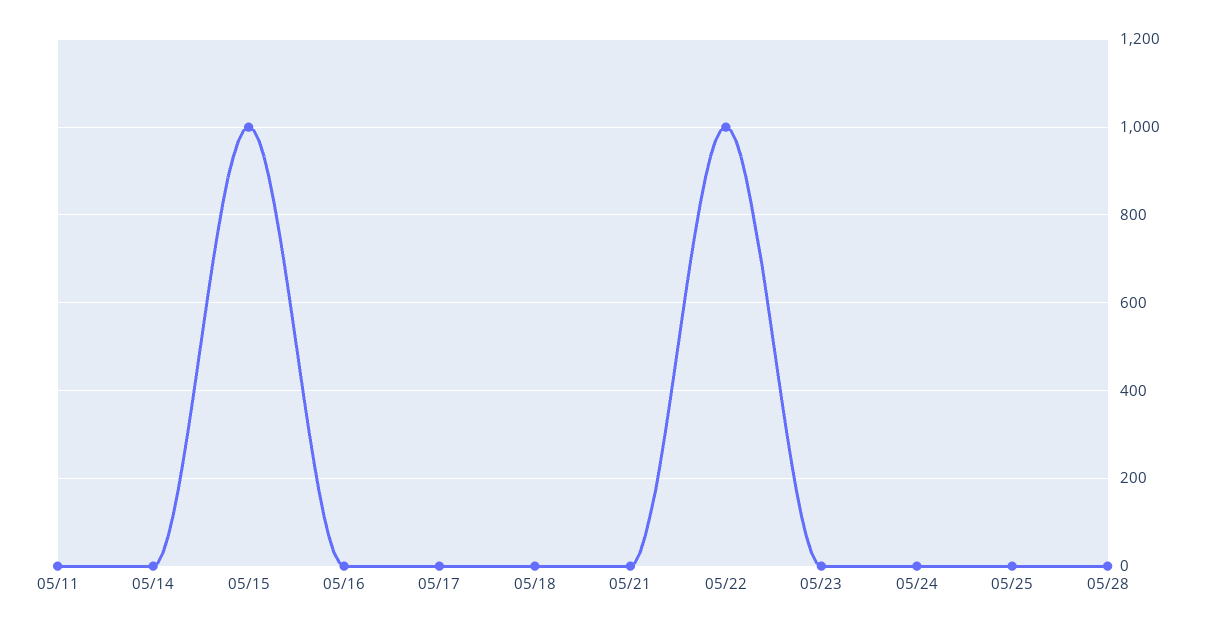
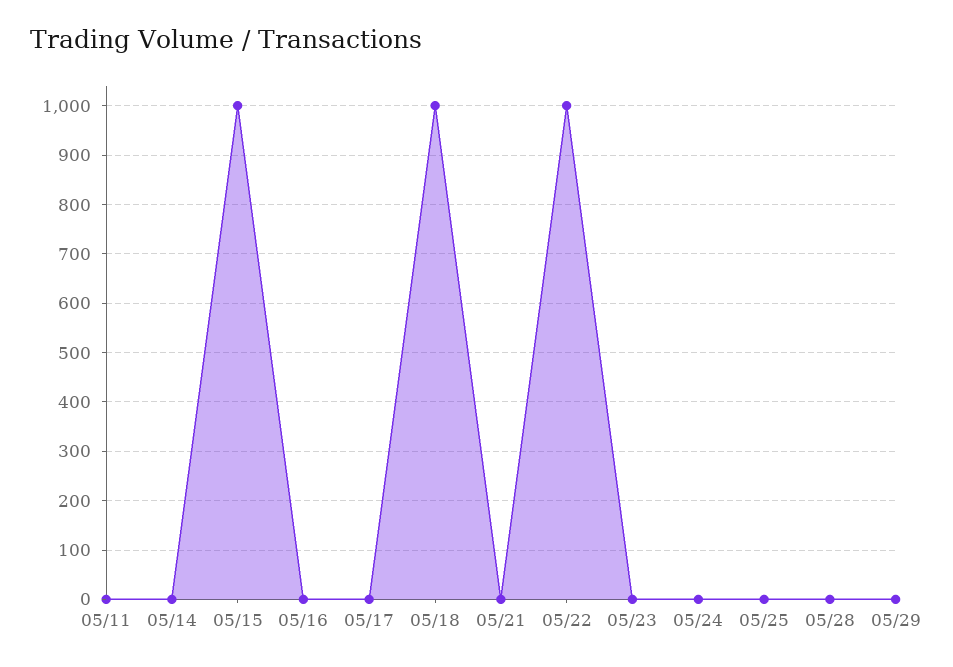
05/18: 0 -> 1000
05/29: none -> 0

